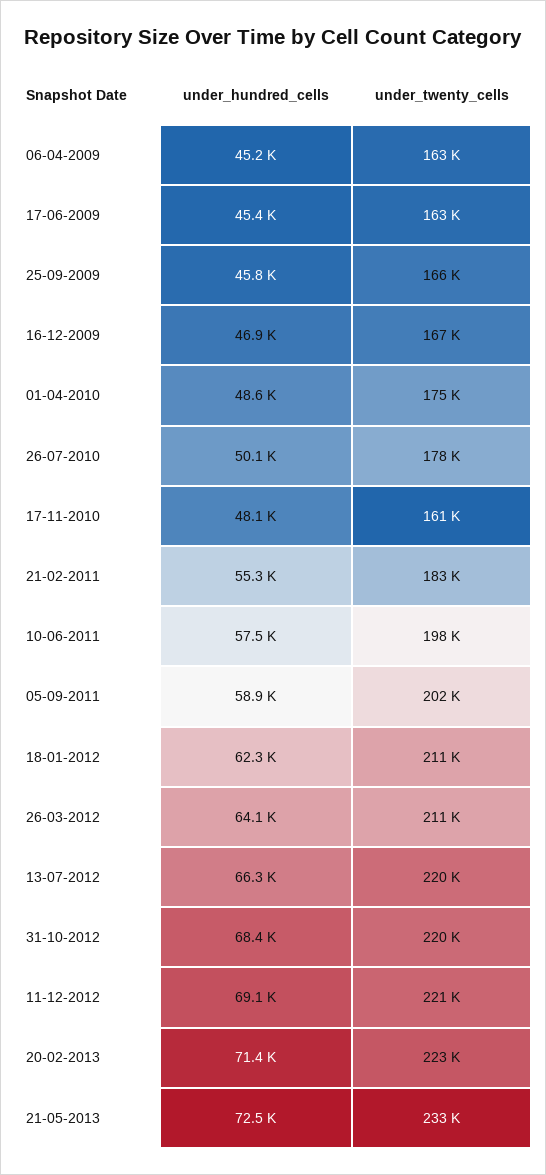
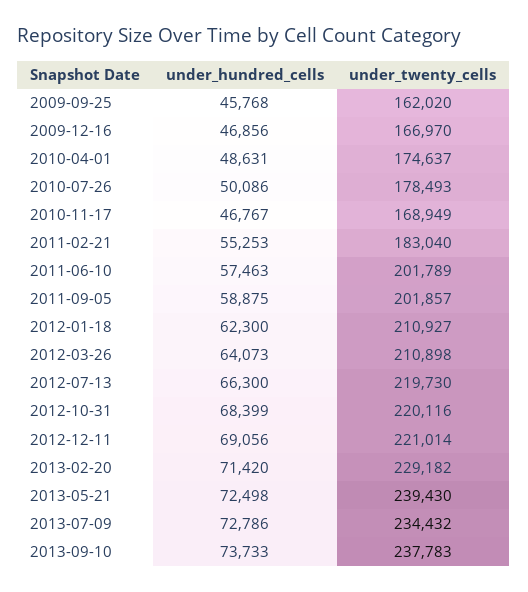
under_hundred_cells, 06-04-2009: 45200 -> none
under_twenty_cells, 06-04-2009: 163000 -> none
under_hundred_cells, 17-06-2009: 45400 -> none
under_twenty_cells, 17-06-2009: 163000 -> none
under_twenty_cells, 25-09-2009: 166000 -> 162020
under_hundred_cells, 17-11-2010: 48100 -> 46767
under_twenty_cells, 17-11-2010: 161000 -> 168949
under_twenty_cells, 10-06-2011: 198000 -> 201789
under_twenty_cells, 20-02-2013: 223000 -> 229182
under_twenty_cells, 21-05-2013: 233000 -> 239430
under_hundred_cells, 2013-07-09: none -> 72786
under_twenty_cells, 2013-07-09: none -> 234432
under_hundred_cells, 2013-09-10: none -> 73733
under_twenty_cells, 2013-09-10: none -> 237783

